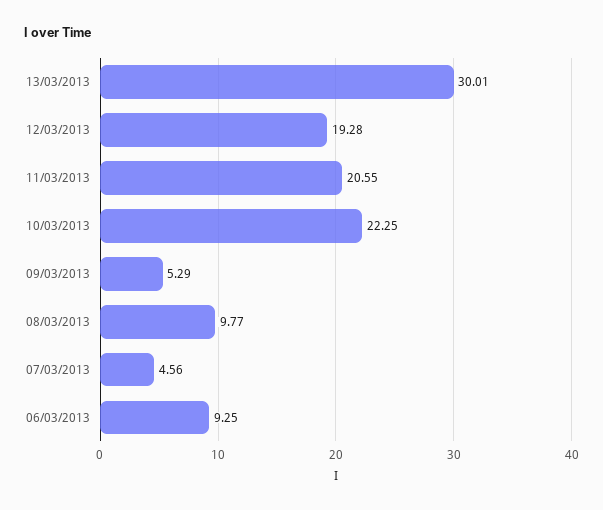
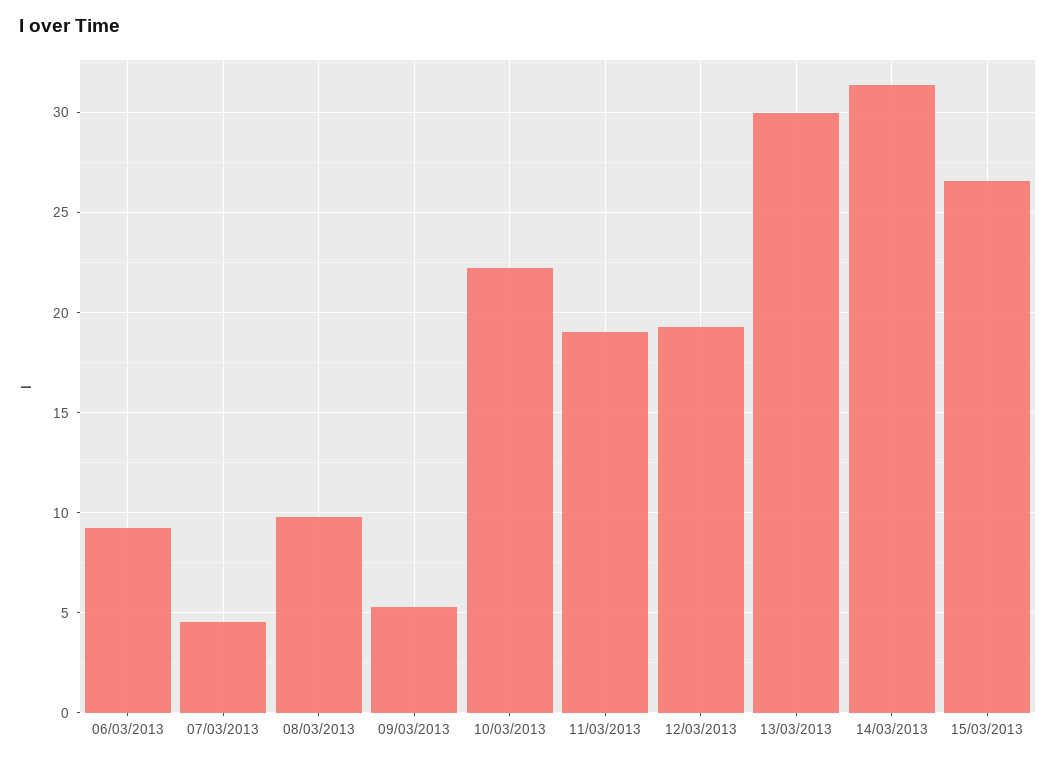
11/03/2013: 20.55 -> 19
14/03/2013: none -> 31.5
15/03/2013: none -> 26.5

